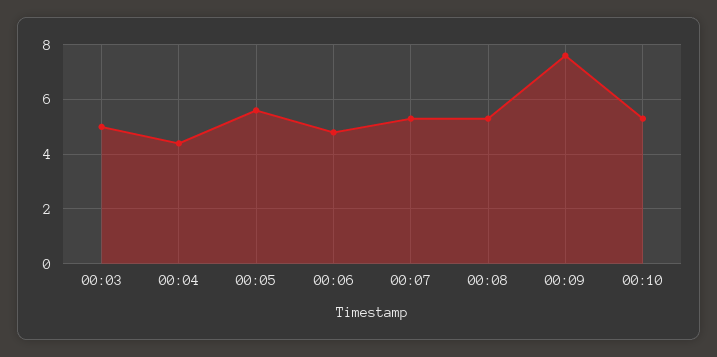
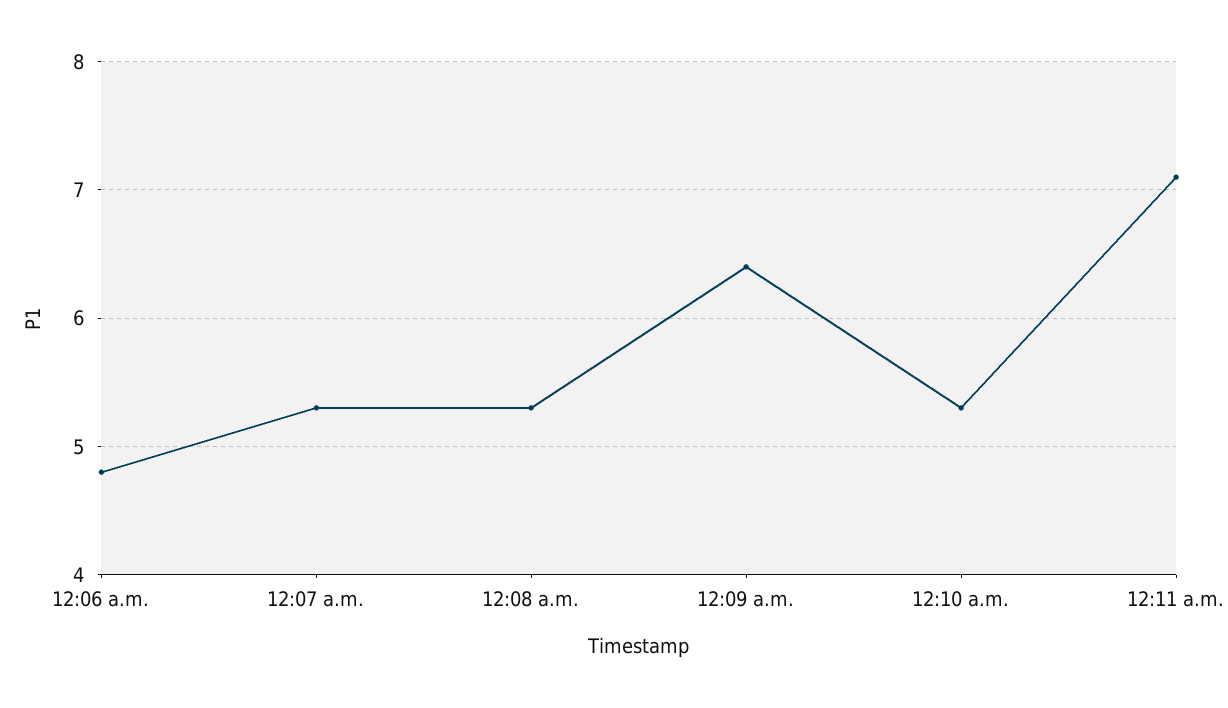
00:03: 5 -> none
00:04: 4.5 -> none
00:05: 5.5 -> none
00:09: 7.5 -> 6.4
12:11 a.m.: none -> 7.1

